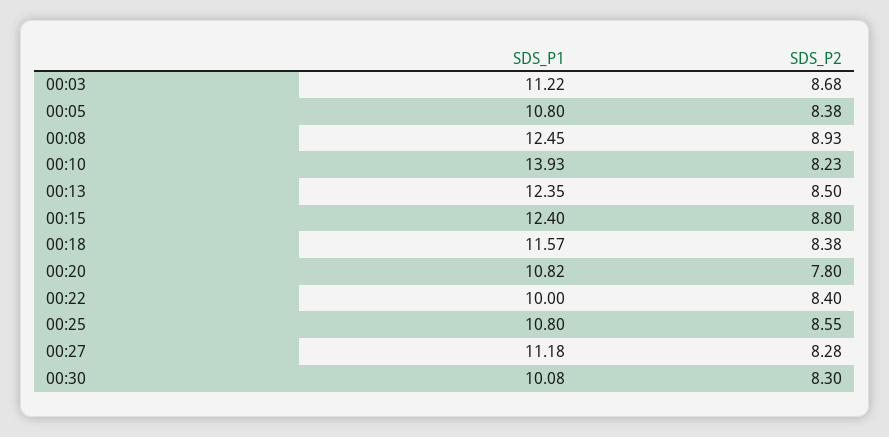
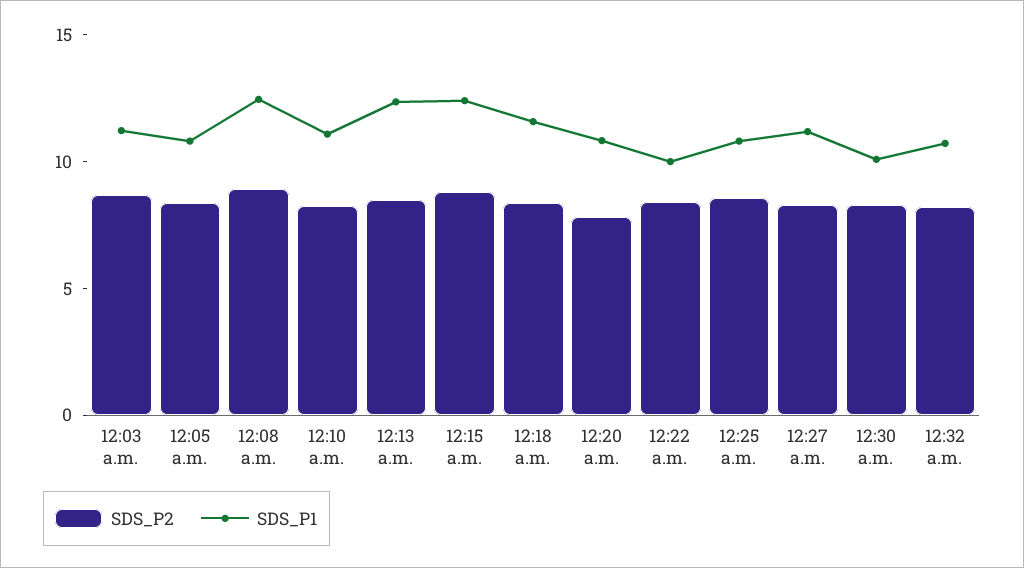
SDS_P1, 00:10: 13.93 -> 11
SDS_P2, 12:32 a.m.: none -> 8
SDS_P1, 12:32 a.m.: none -> 11

